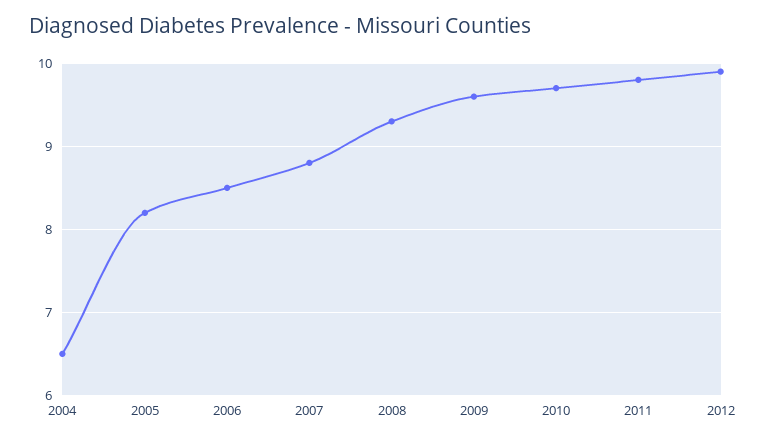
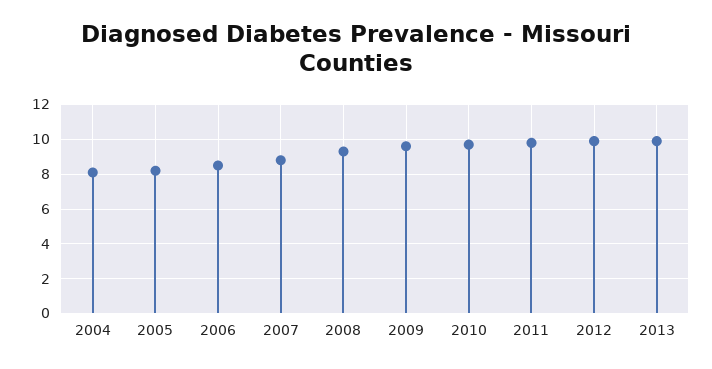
2004: 6.5 -> 8
2013: none -> 10

